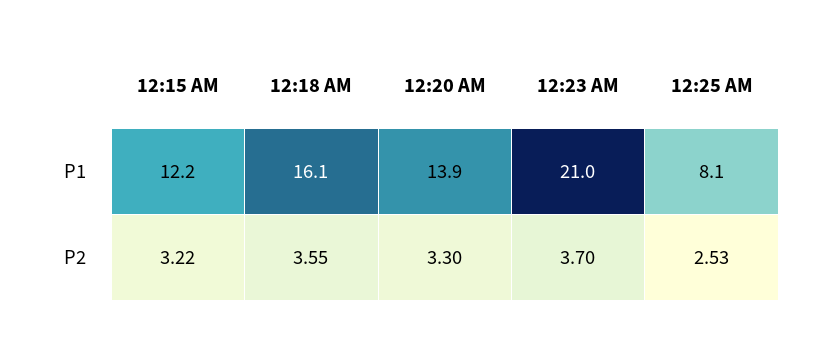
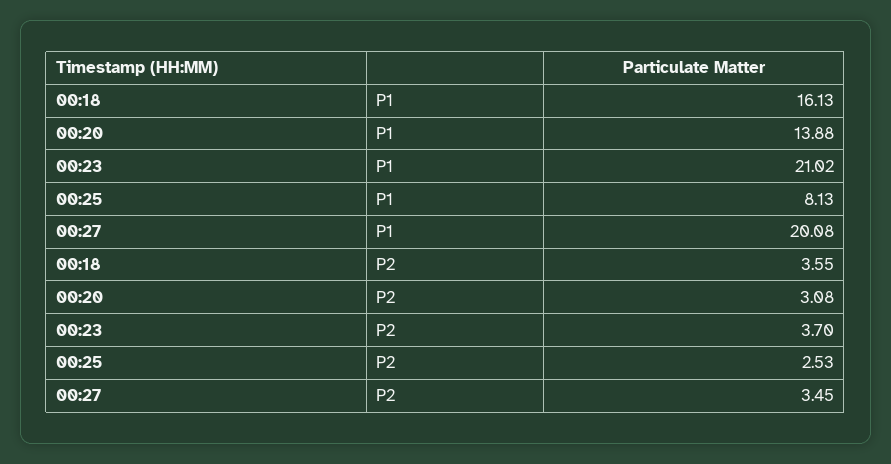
12:15 AM, P1: 12.2 -> none
12:15 AM, P2: 3.22 -> none
12:20 AM, P2: 3.3 -> 3.08
00:27, P1: none -> 20.08
00:27, P2: none -> 3.45

